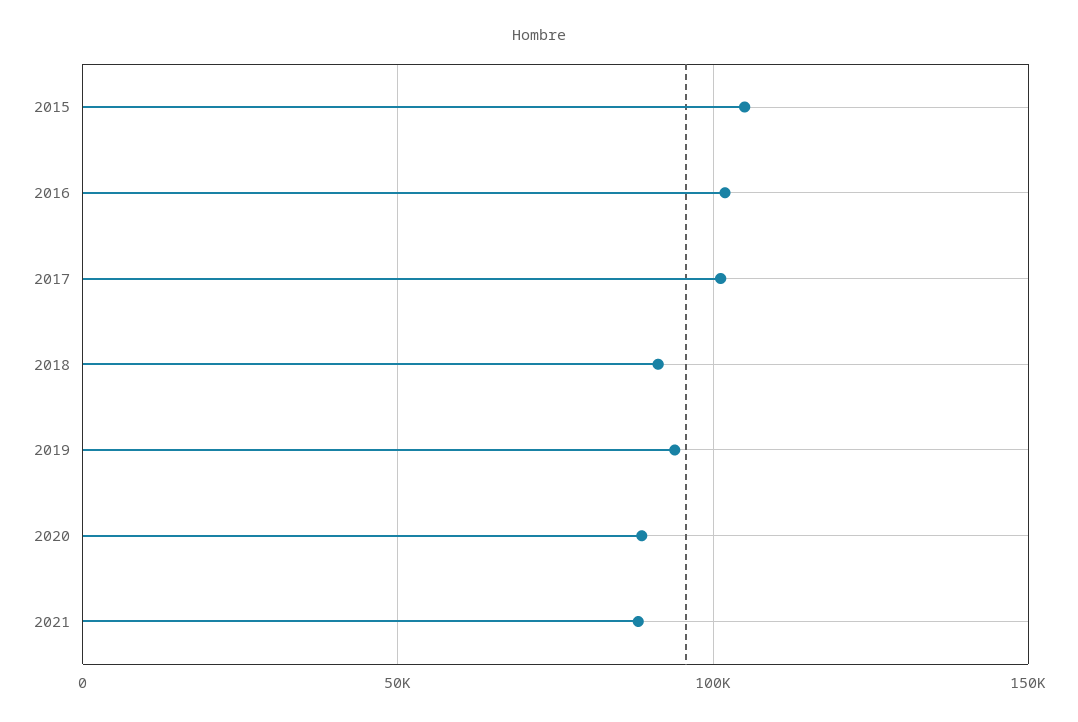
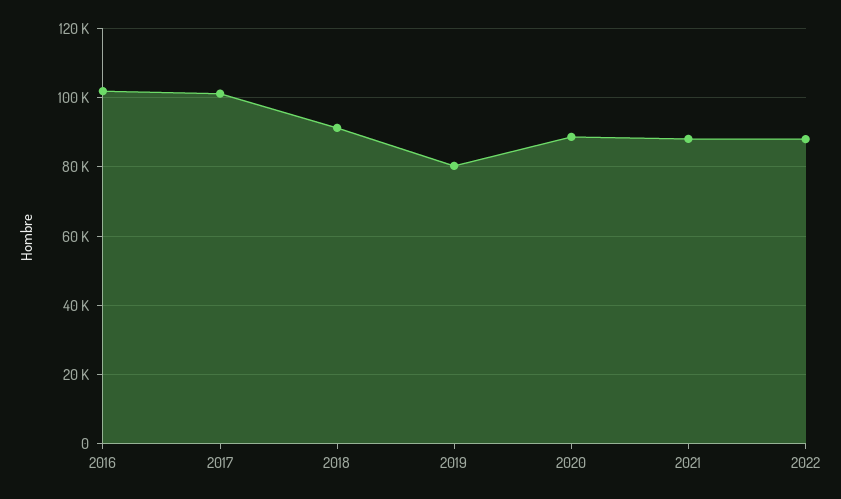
2015: 105000 -> none
2019: 95000 -> 80000
2022: none -> 88000

